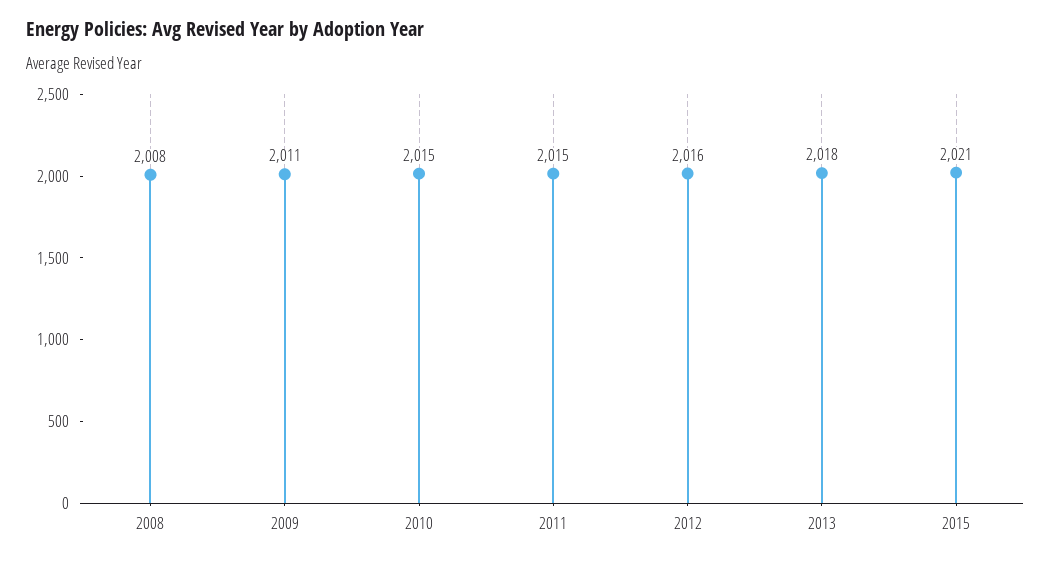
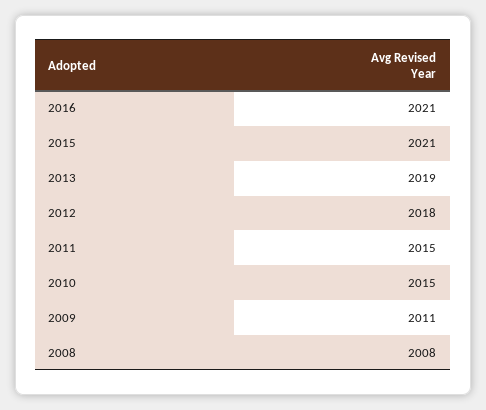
2012: 2016 -> 2018
2013: 2018 -> 2019
2016: none -> 2021

